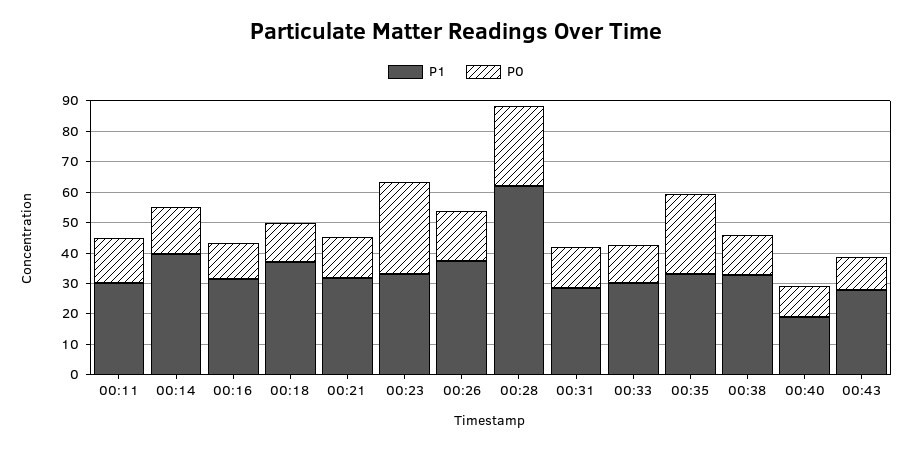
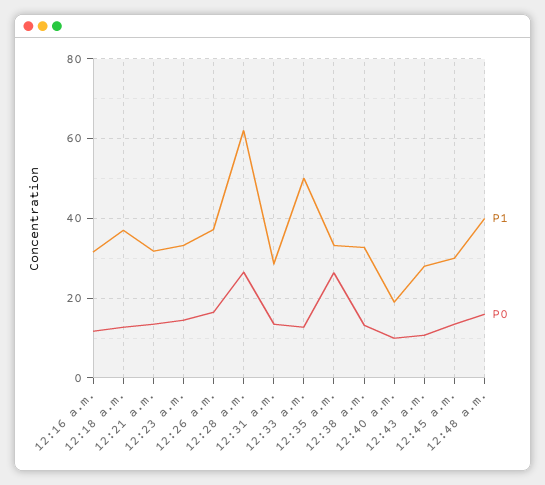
P1, 00:11: 30 -> none
P0, 00:11: 15 -> none
P1, 00:14: 40 -> none
P0, 00:14: 15 -> none
P0, 00:23: 30 -> 14
P1, 00:33: 30 -> 50
P1, 12:45 a.m.: none -> 30
P0, 12:45 a.m.: none -> 14
P1, 12:48 a.m.: none -> 40
P0, 12:48 a.m.: none -> 16

